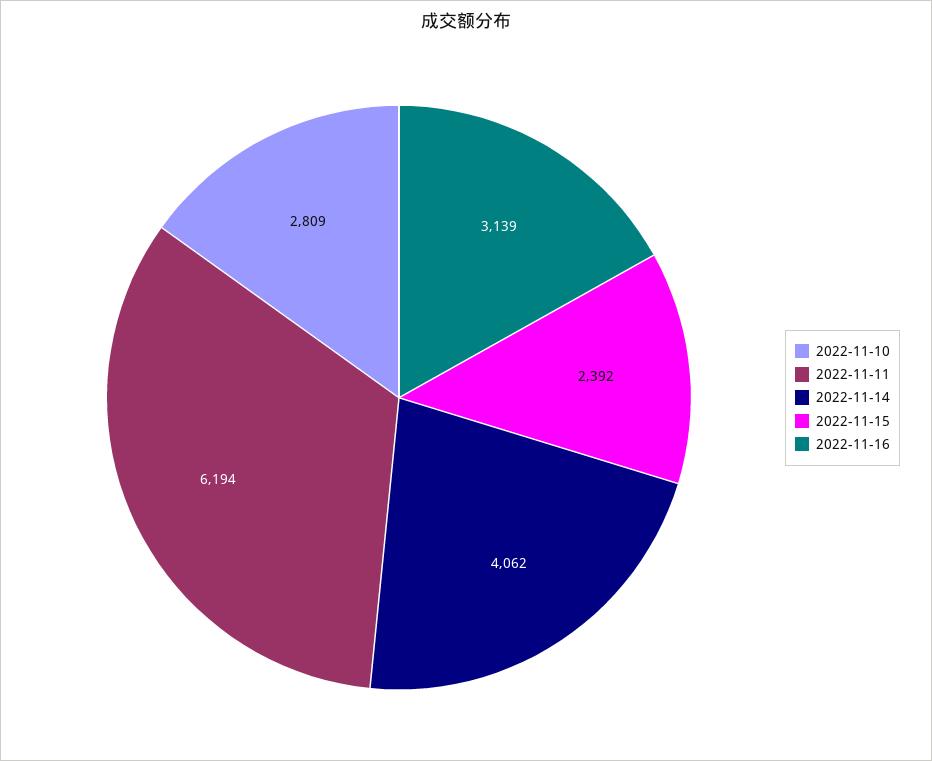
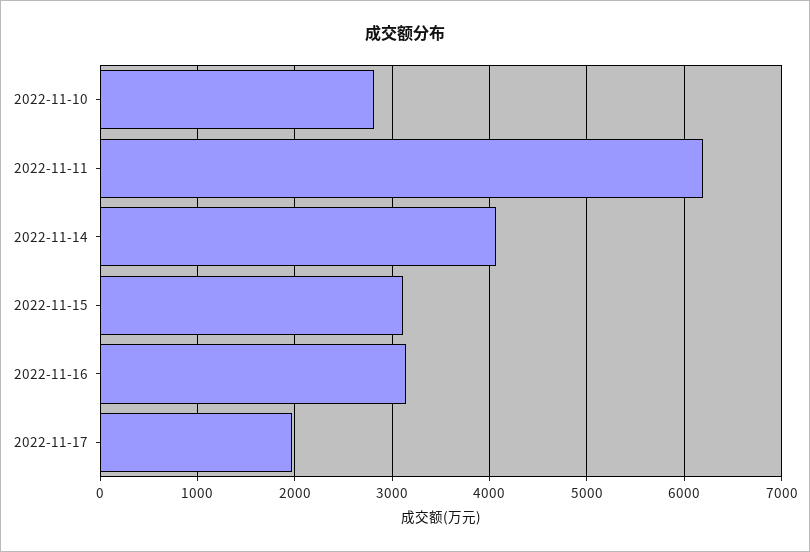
2022-11-15: 2392 -> 3100
2022-11-17: none -> 2000

